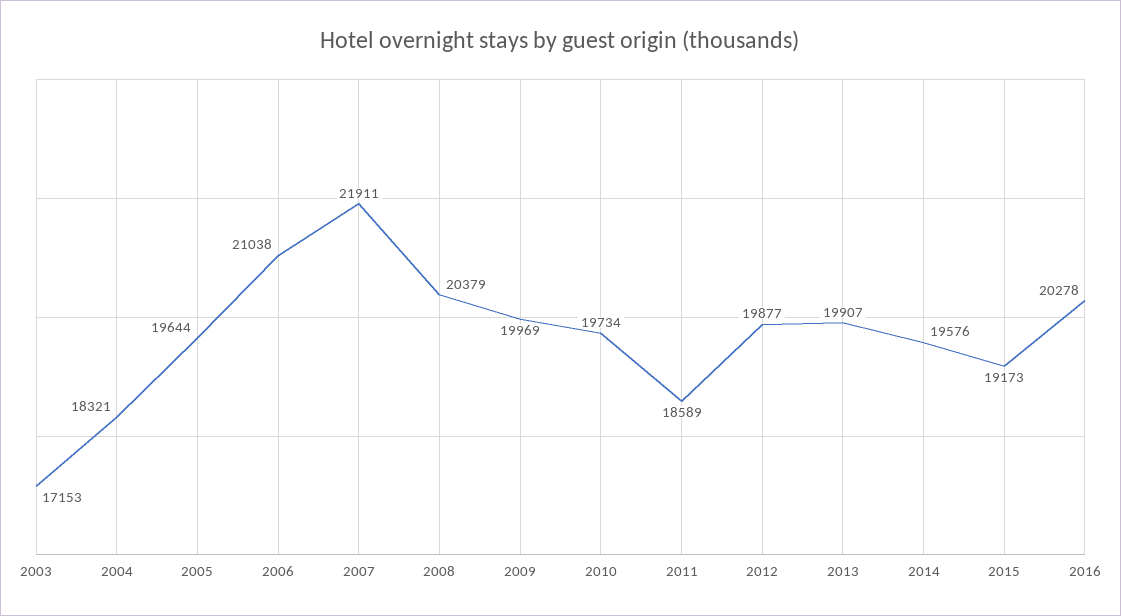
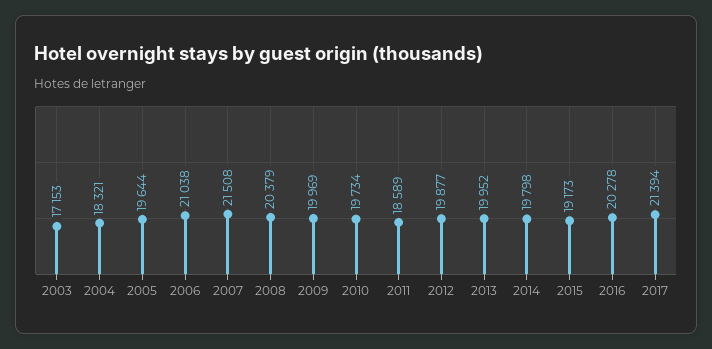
2007: 21911 -> 21508
2013: 19907 -> 19952
2014: 19576 -> 19798
2017: none -> 21394

